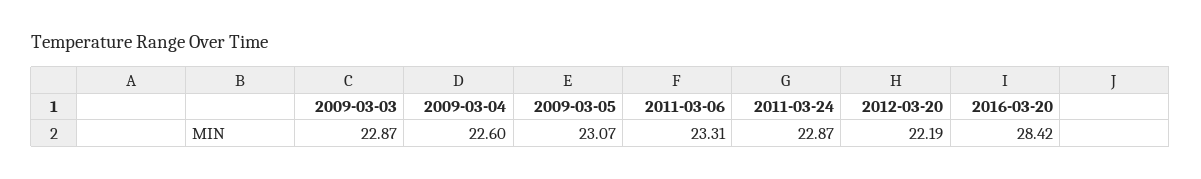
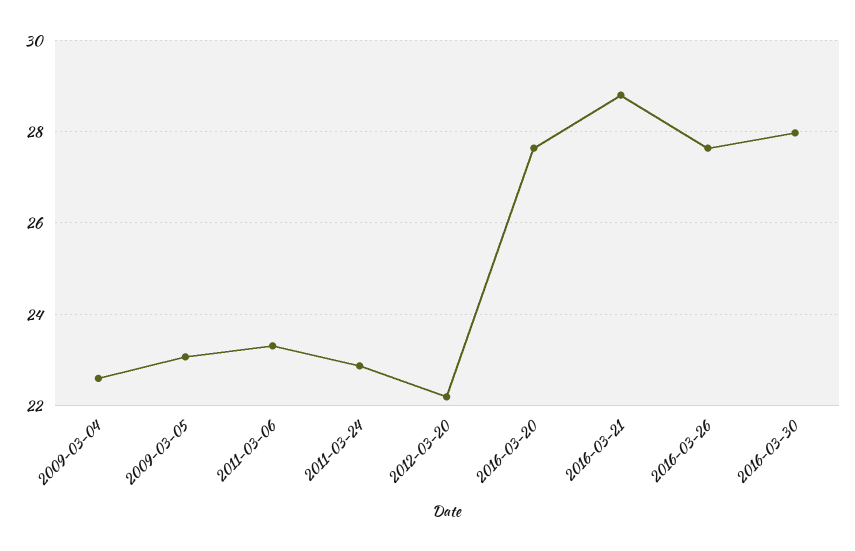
2009-03-03: 22.87 -> none
2016-03-20: 28.42 -> 27.6
2016-03-21: none -> 28.8
2016-03-26: none -> 27.6
2016-03-30: none -> 28

